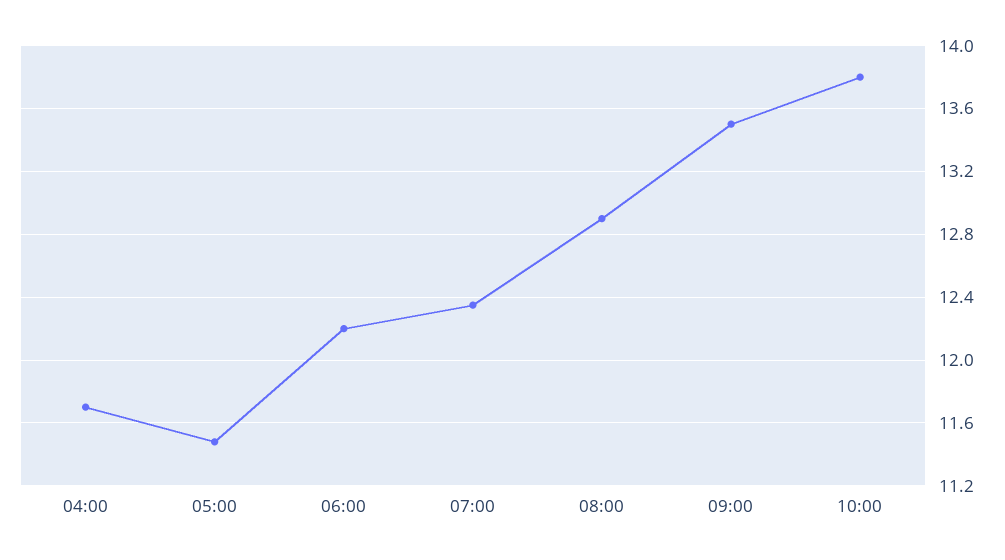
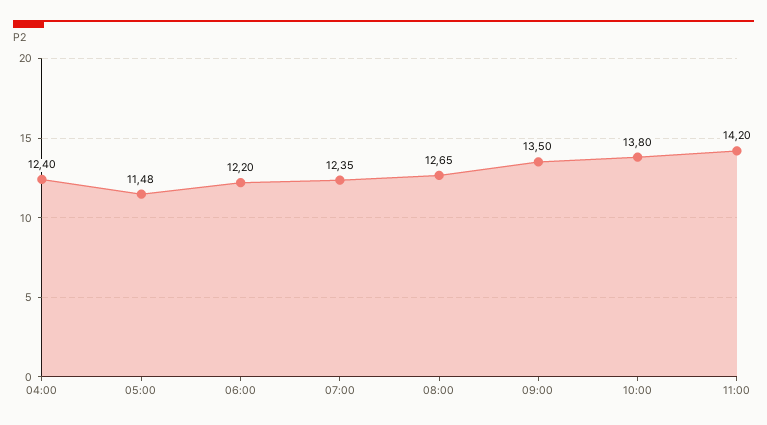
04:00: 11.7 -> 12.4
08:00: 12.9 -> 12.65
11:00: none -> 14.2

